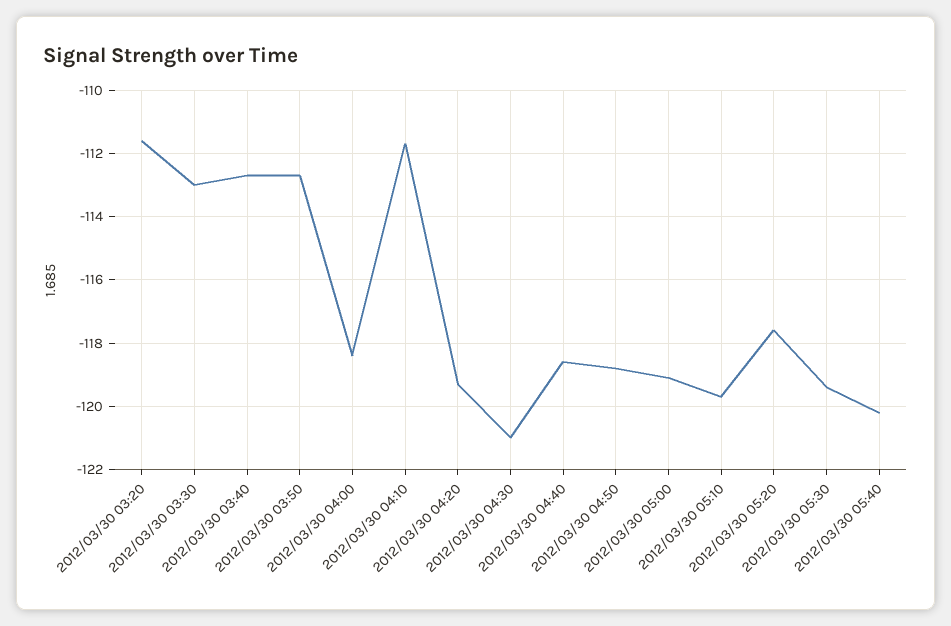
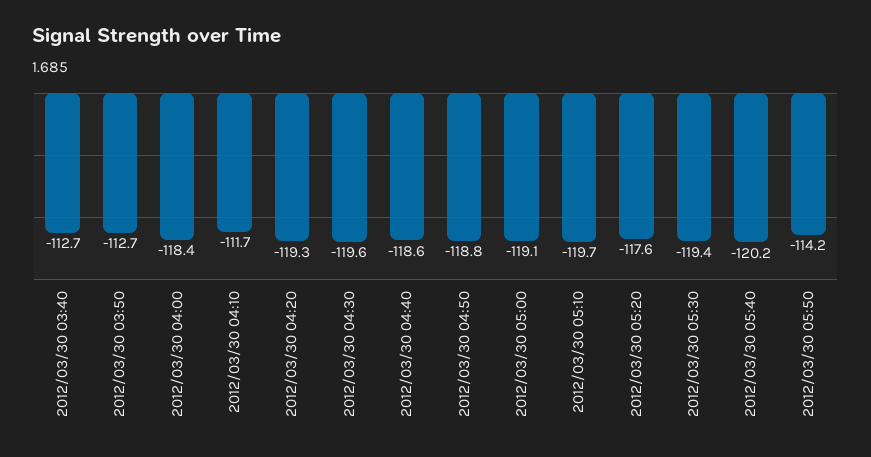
2012/03/30 03:20: -111.5 -> none
2012/03/30 03:30: -113 -> none
2012/03/30 04:30: -121 -> -119.6
2012/03/30 05:50: none -> -114.2

